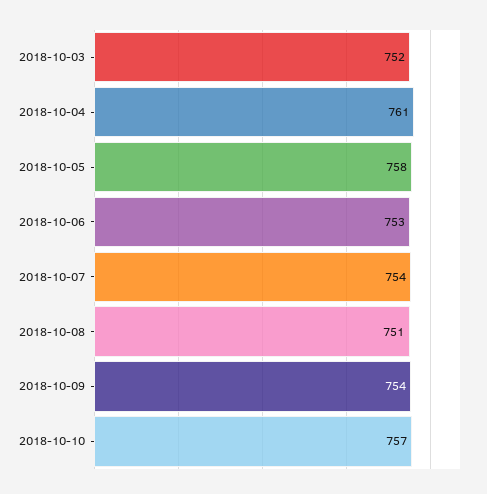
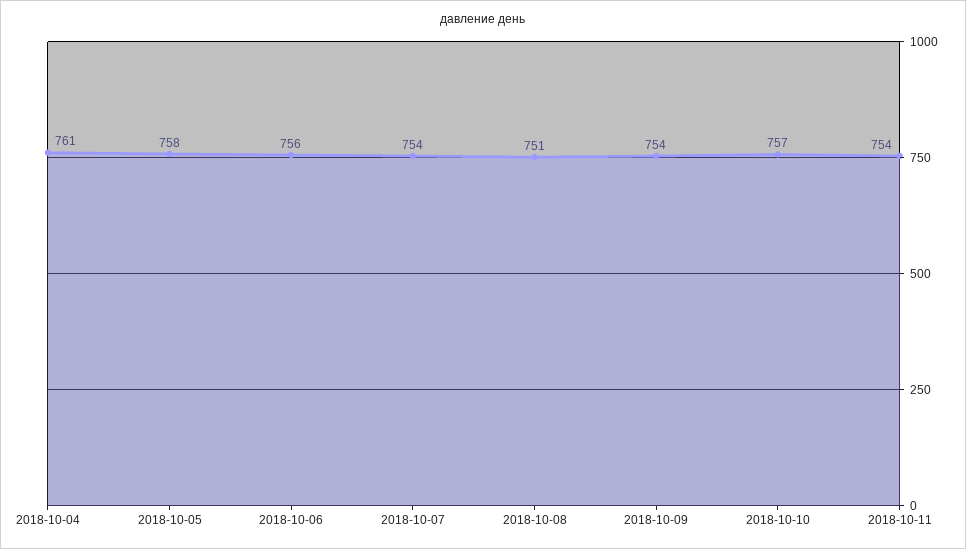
2018-10-03: 752 -> none
2018-10-06: 753 -> 756
2018-10-11: none -> 754

